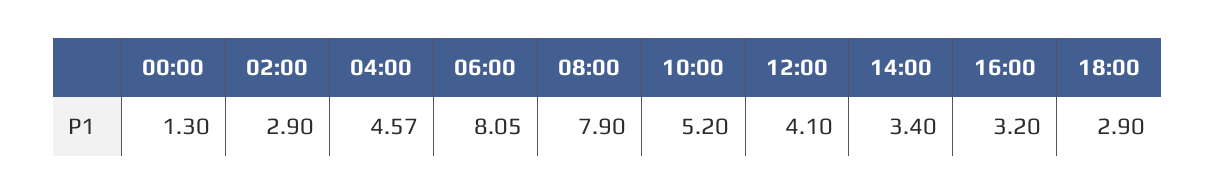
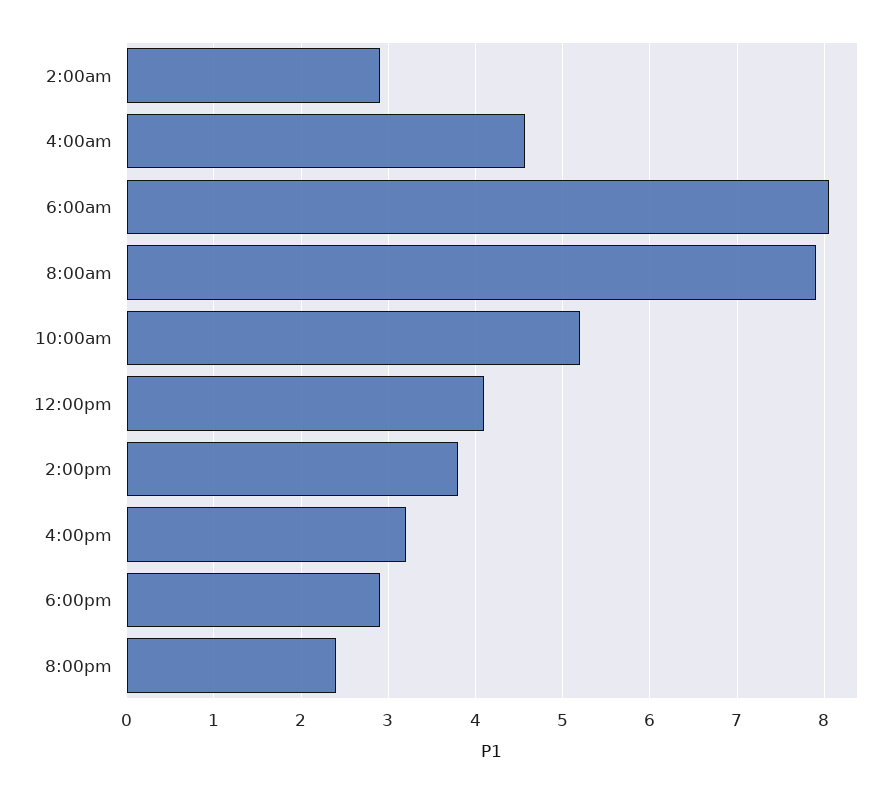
00:00: 1.3 -> none
14:00: 3.4 -> 3.8
8:00pm: none -> 2.4

